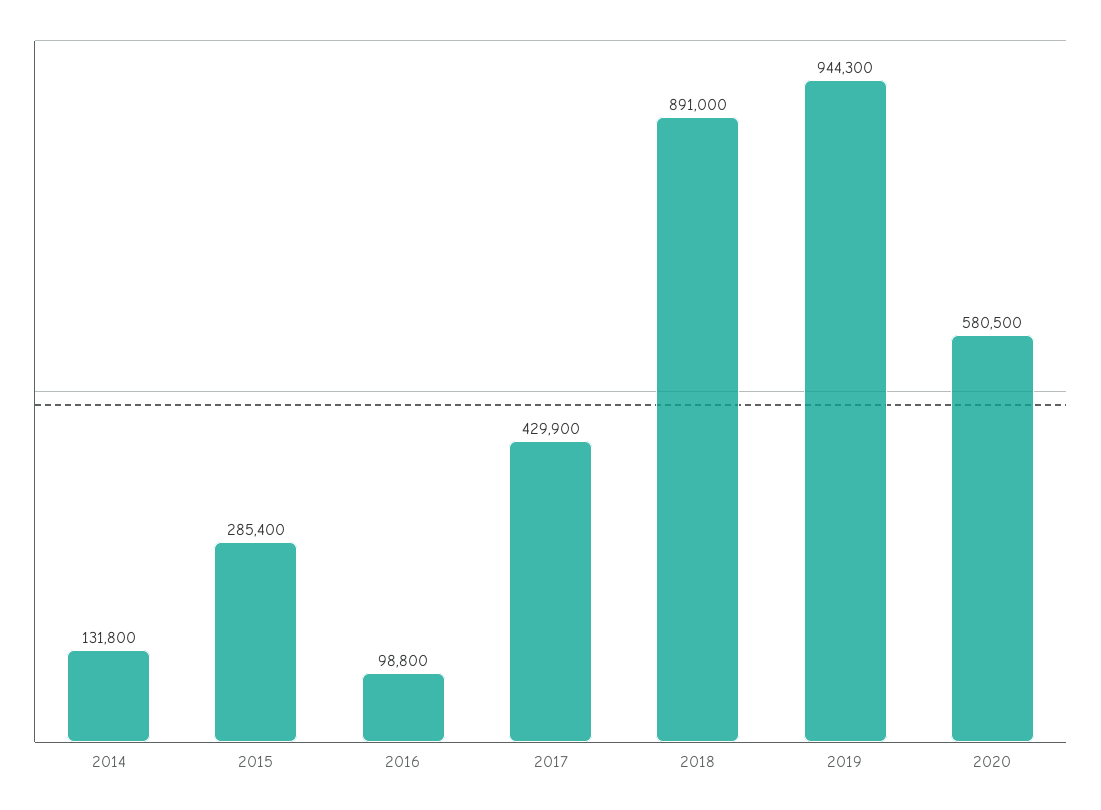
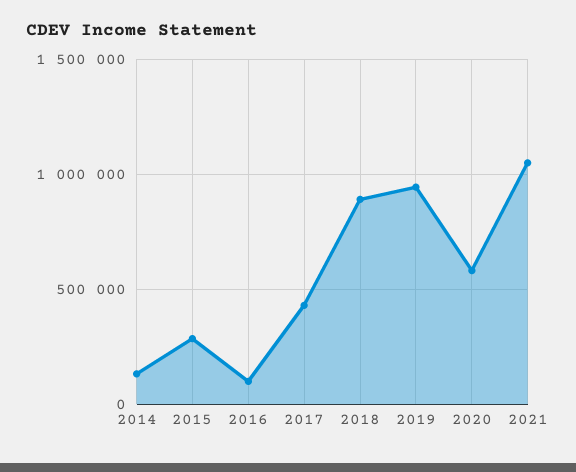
2021: none -> 1050000

